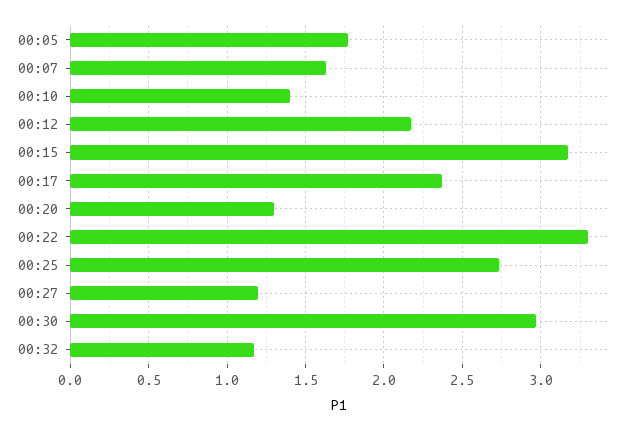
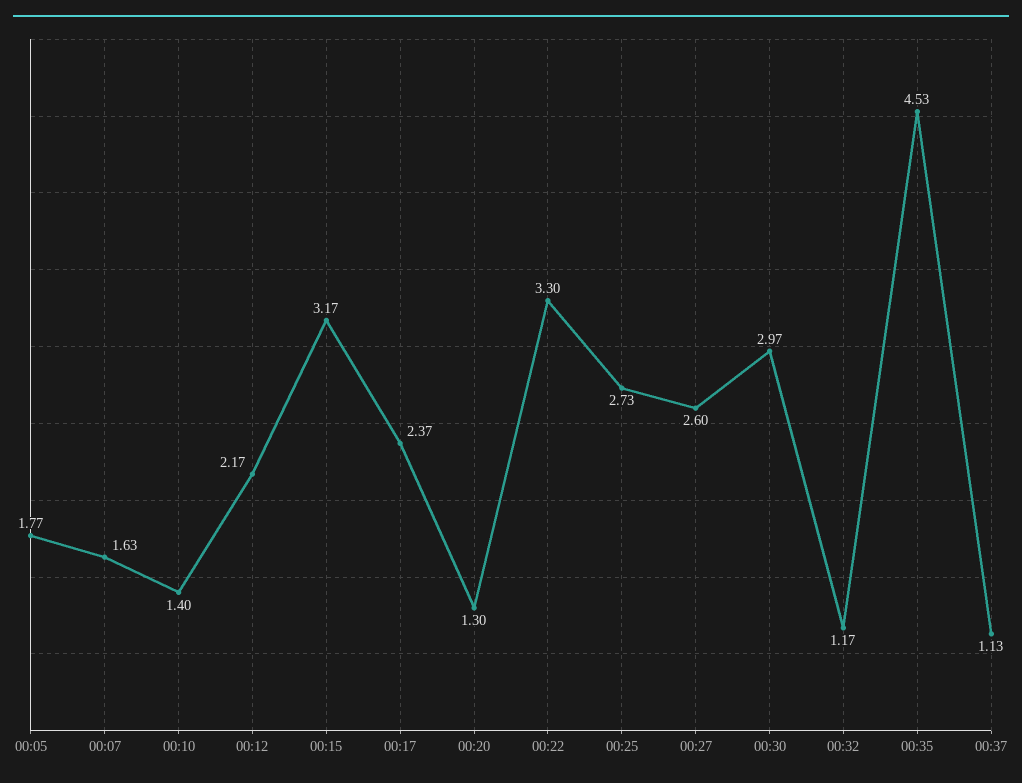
00:27: 1.2 -> 2.6
00:35: none -> 4.53
00:37: none -> 1.13

